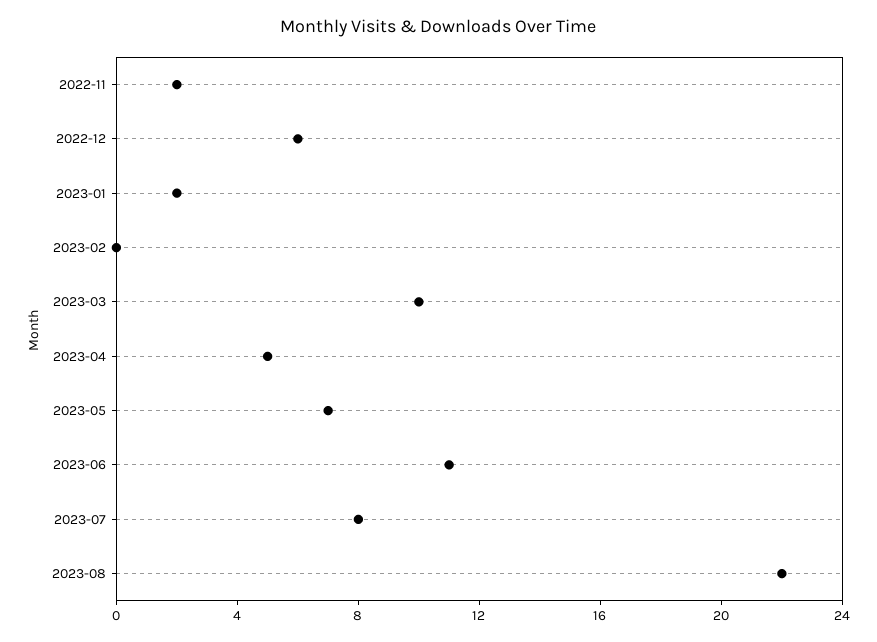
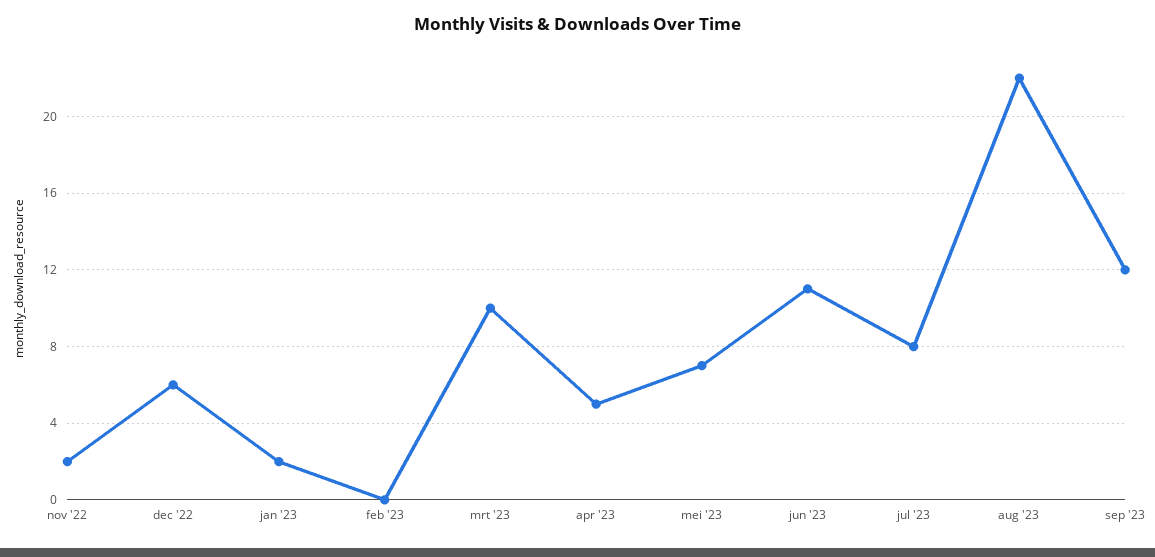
sep '23: none -> 12

